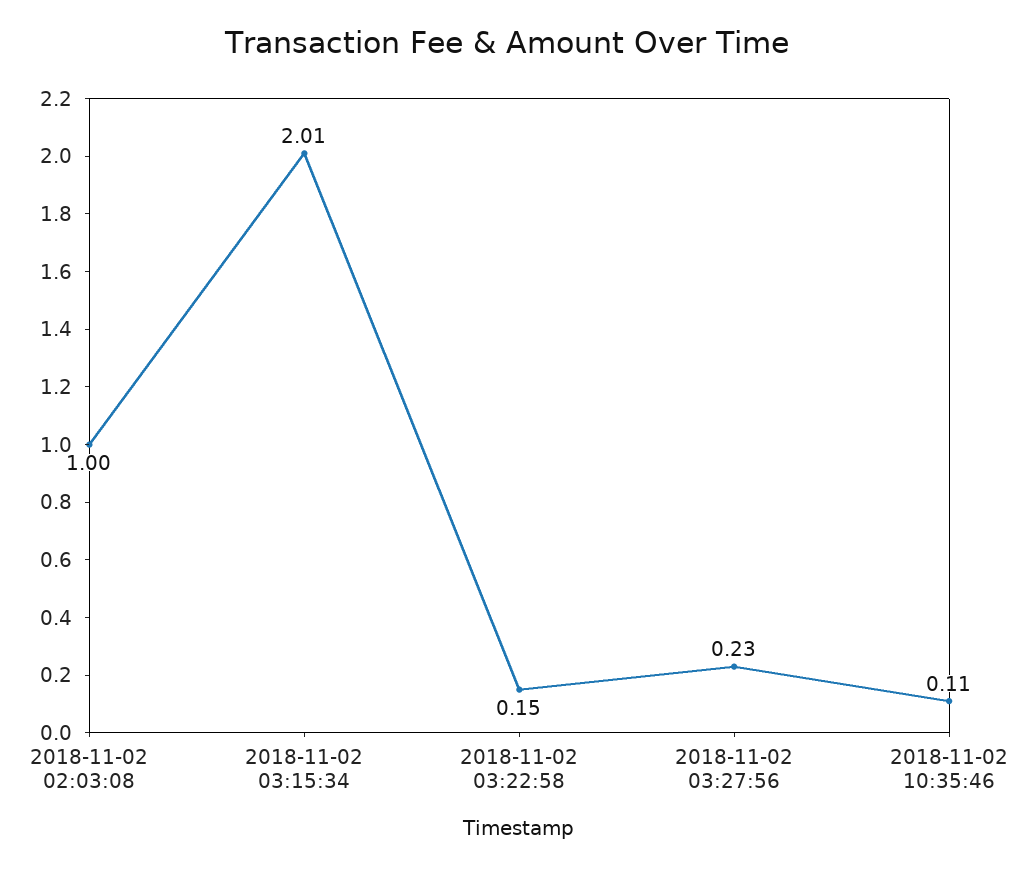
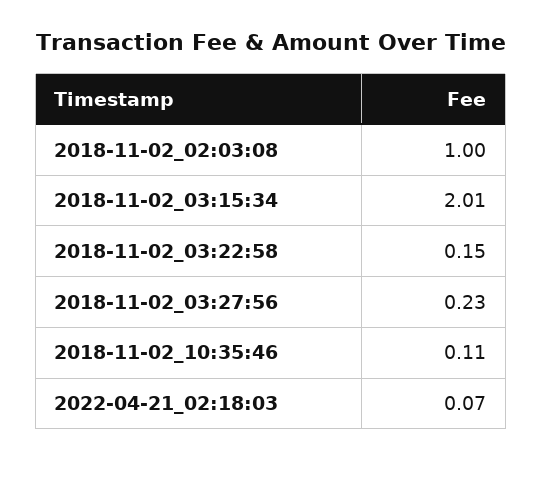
2022-04-21_02:18:03: none -> 0.07

